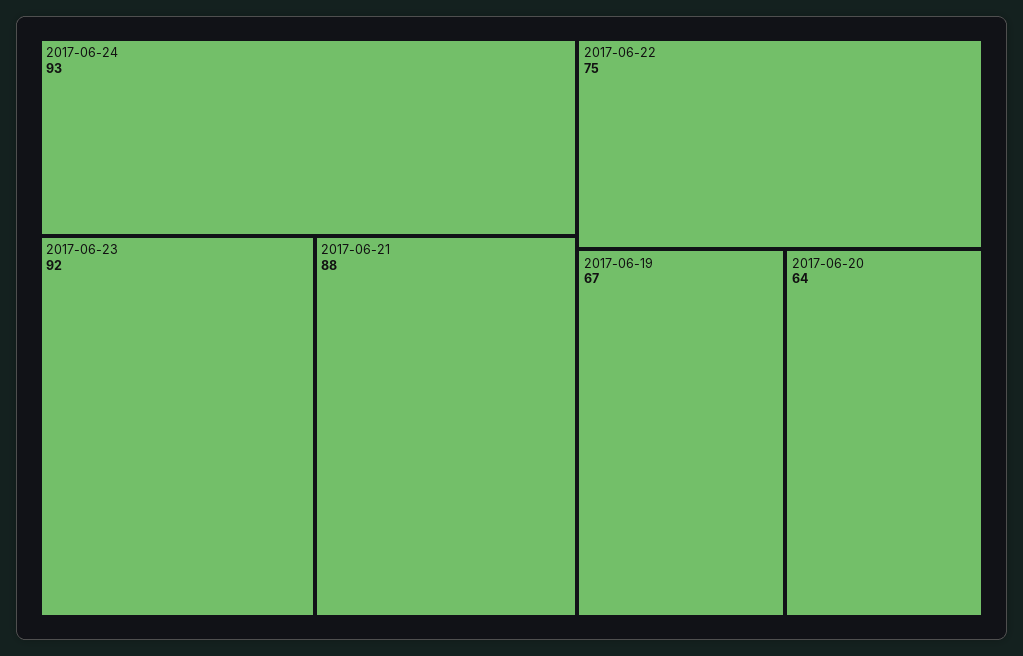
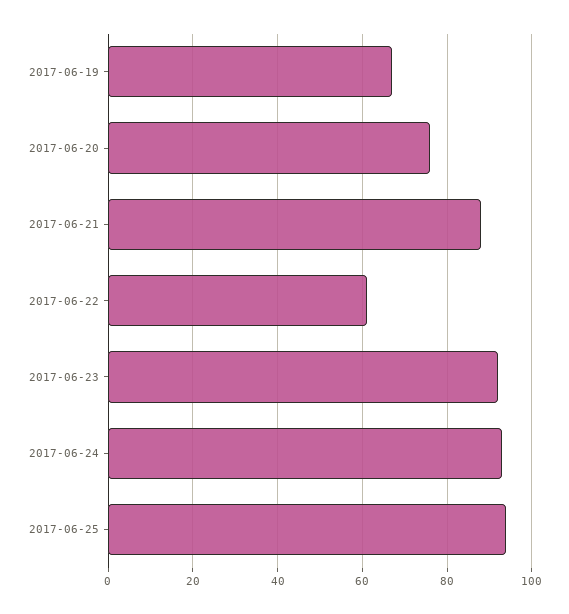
2017-06-22: 75 -> 60
2017-06-20: 64 -> 75
2017-06-25: none -> 95

